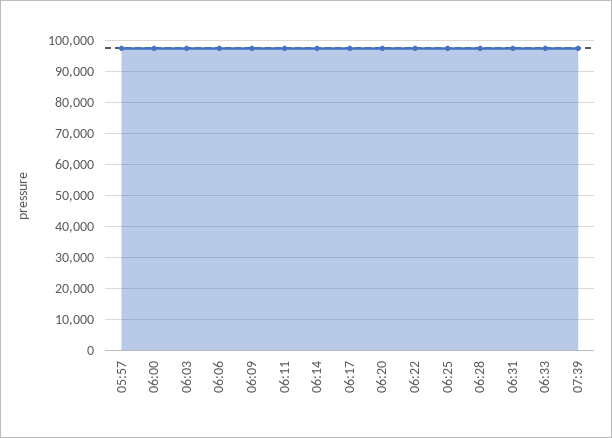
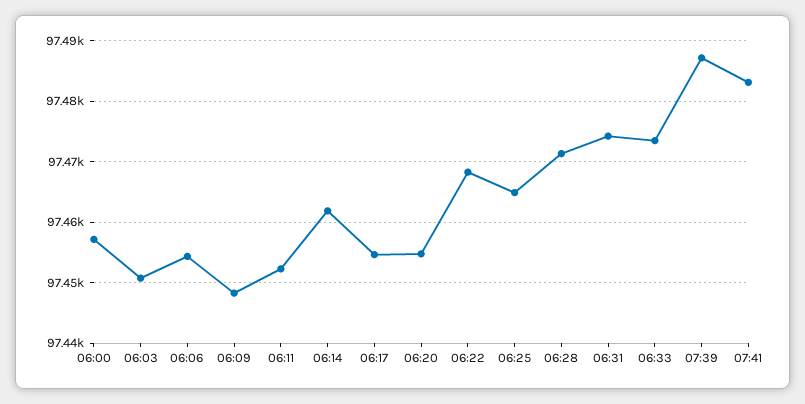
05:57: 98000 -> none
07:41: none -> 97483

